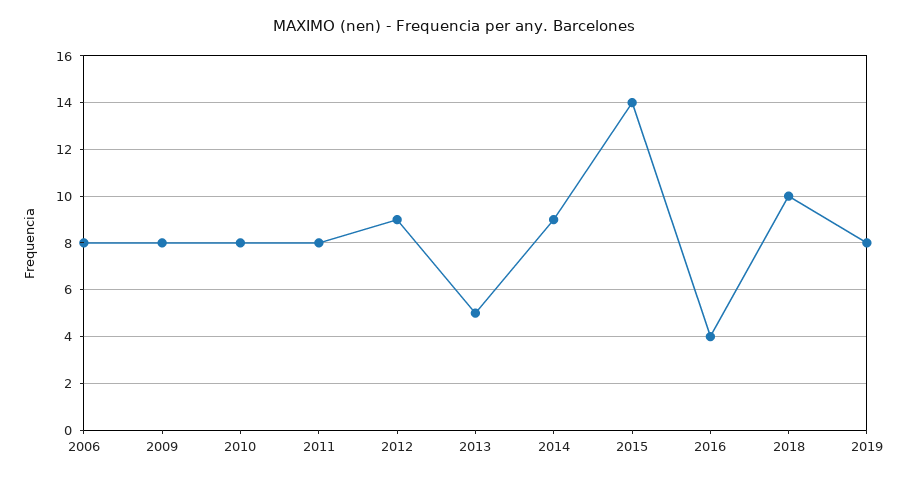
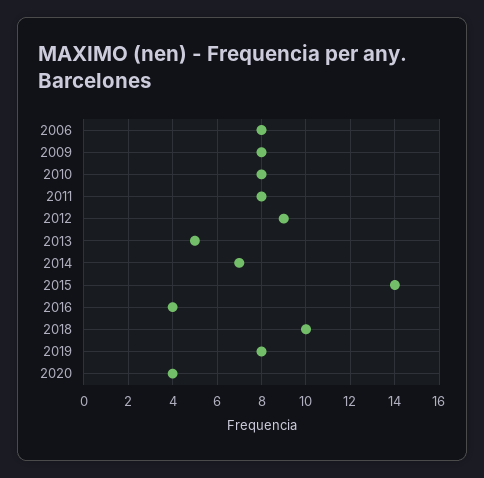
2014: 9 -> 7
2020: none -> 4

